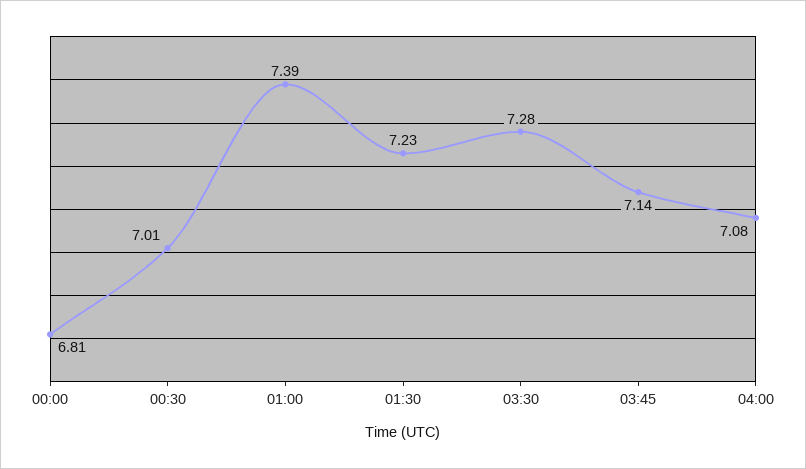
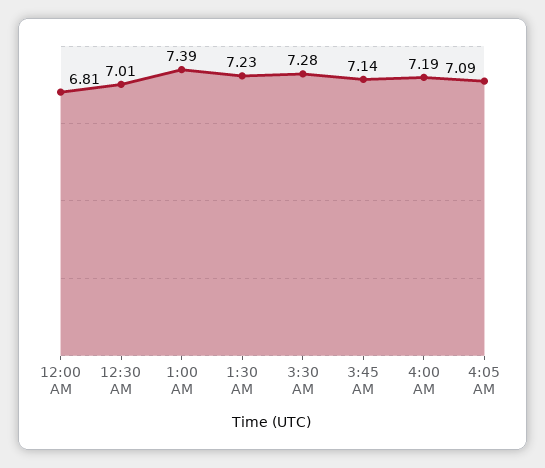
04:00: 7.08 -> 7.19
4:05 AM: none -> 7.09

